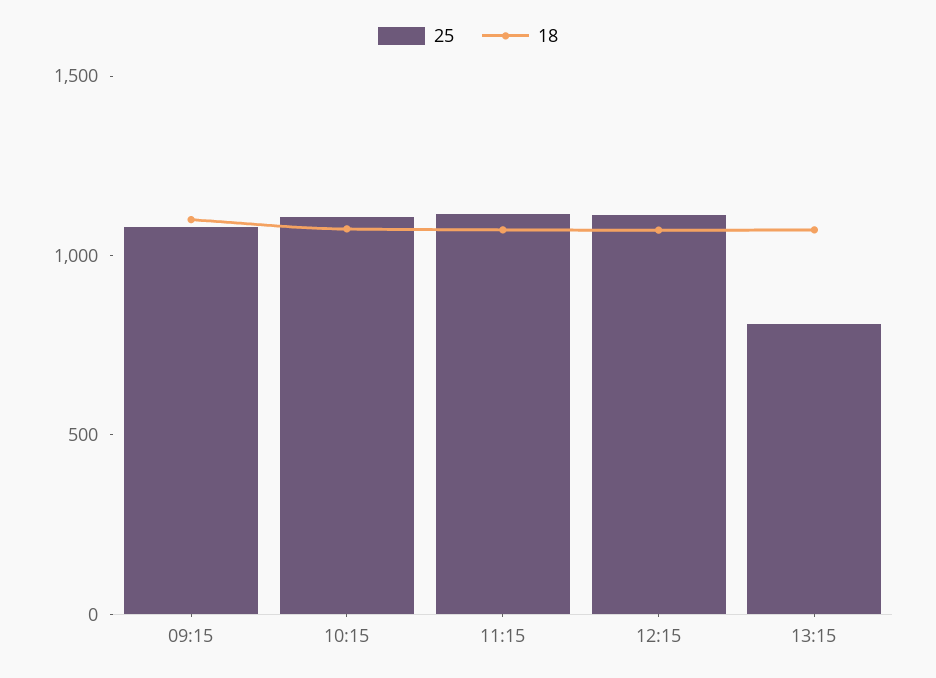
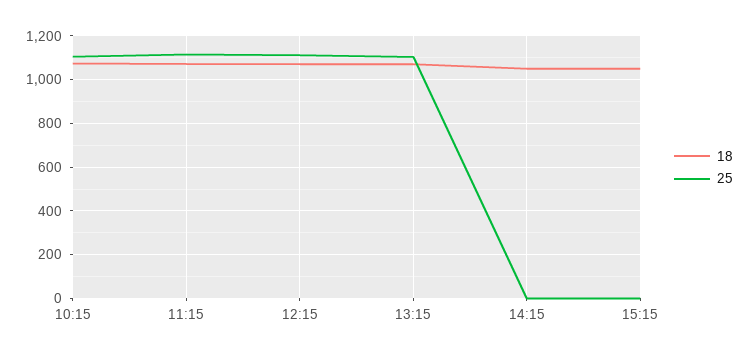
25, 09:15: 1100 -> none
18, 09:15: 1100 -> none
25, 13:15: 800 -> 1100
18, 14:15: none -> 1050
25, 14:15: none -> 0
18, 15:15: none -> 1050
25, 15:15: none -> 0

